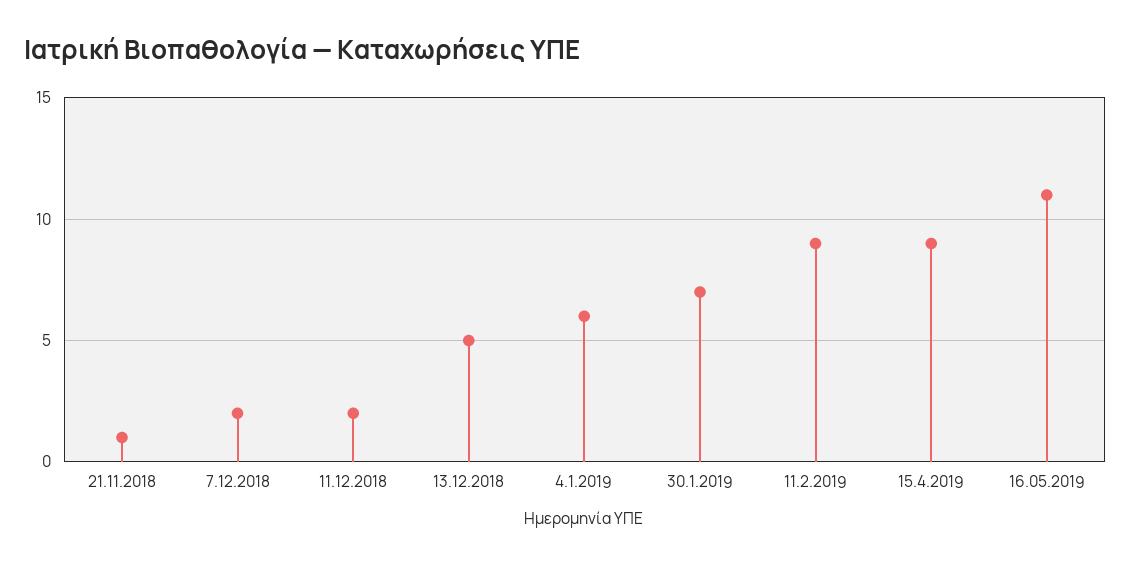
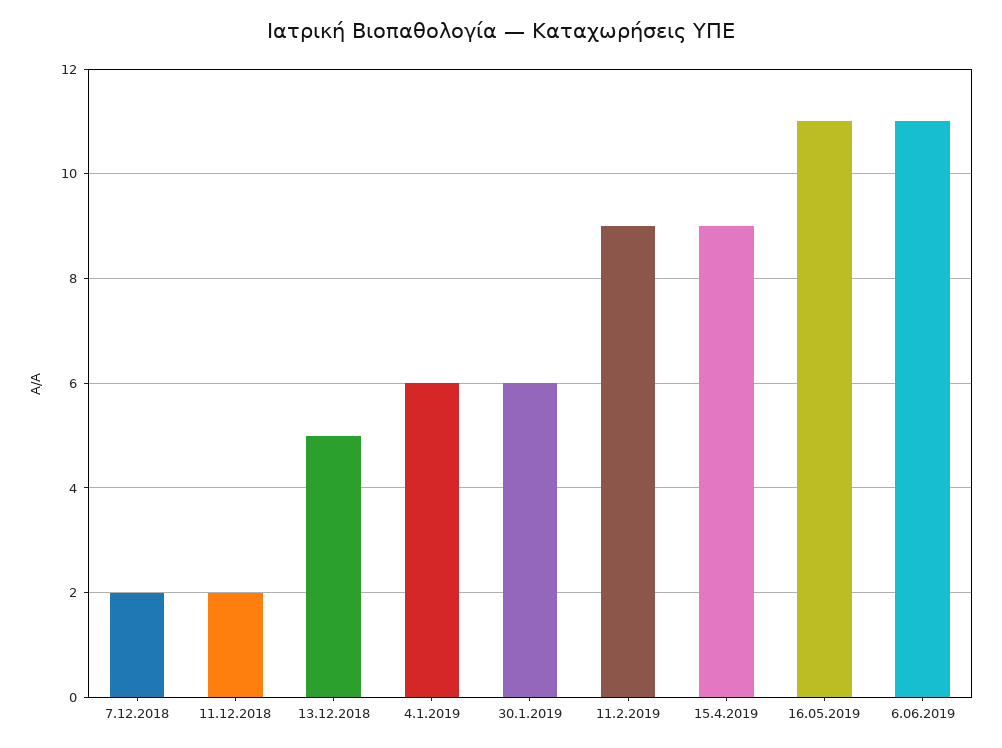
21.11.2018: 1 -> none
30.1.2019: 7 -> 6
6.06.2019: none -> 11

